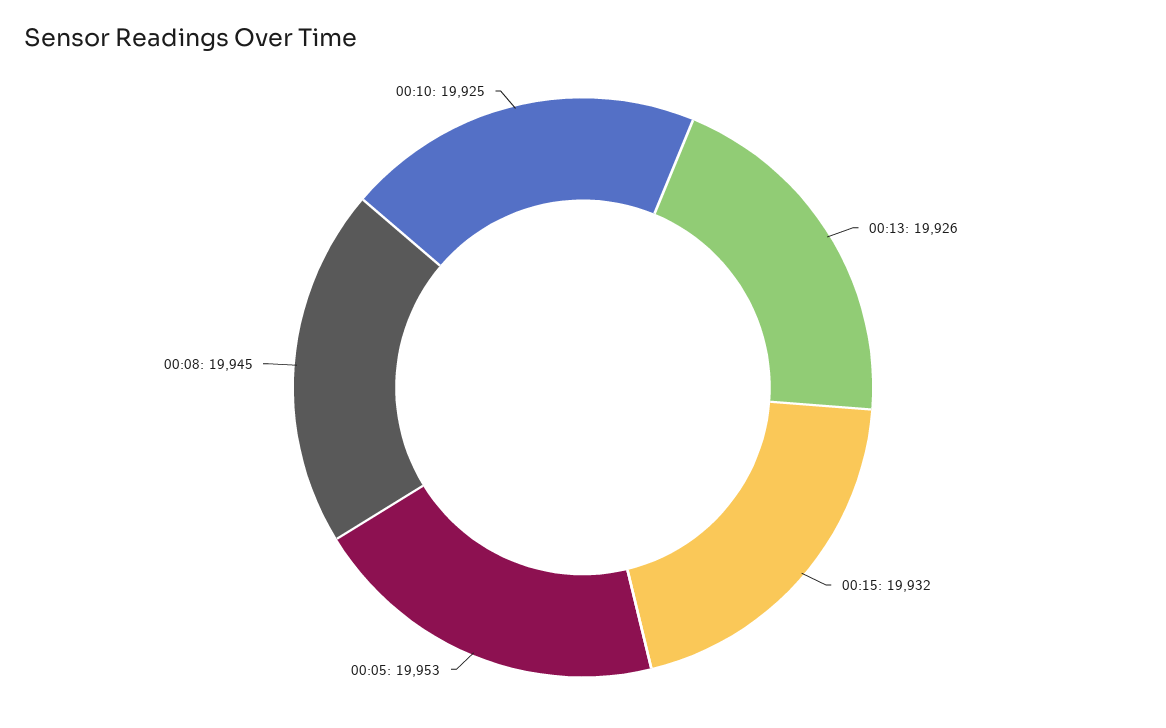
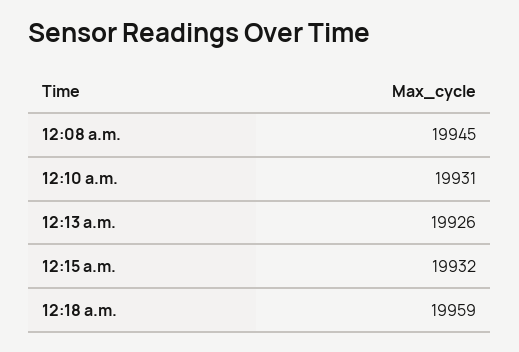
00:05: 19953 -> none
00:10: 19925 -> 19931
12:18 a.m.: none -> 19959

